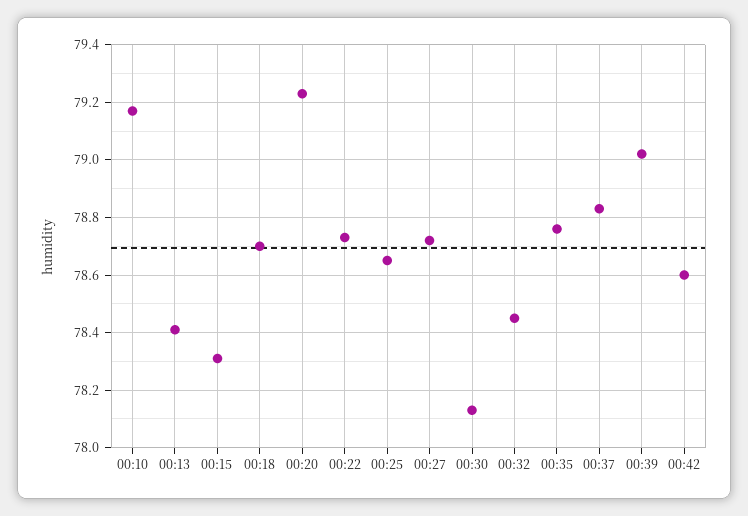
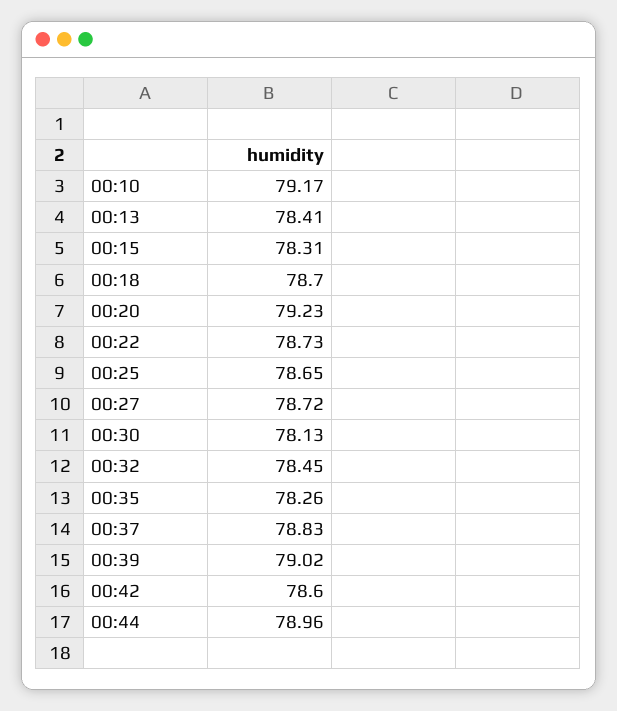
00:35: 78.75 -> 78.26
00:44: none -> 78.96

